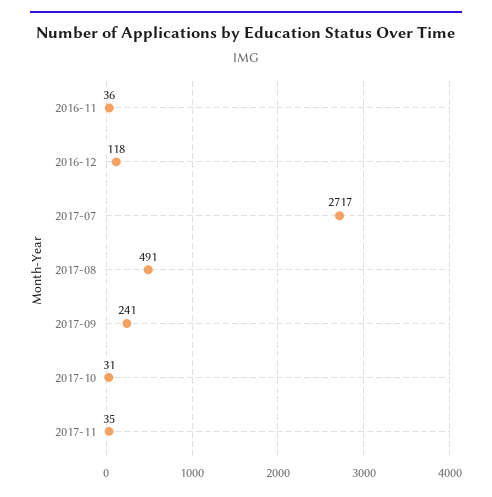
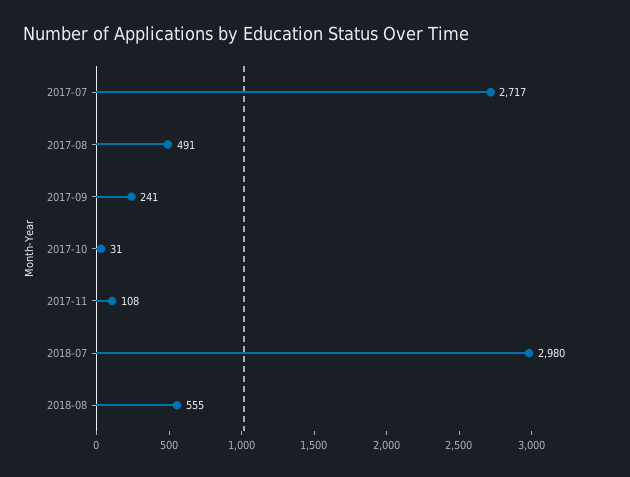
2016-11: 36 -> none
2016-12: 118 -> none
2017-11: 35 -> 108
2018-07: none -> 2980
2018-08: none -> 555

